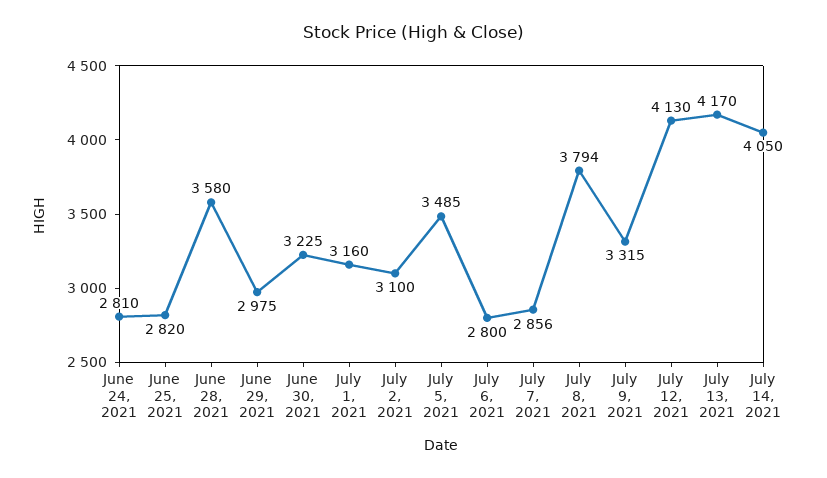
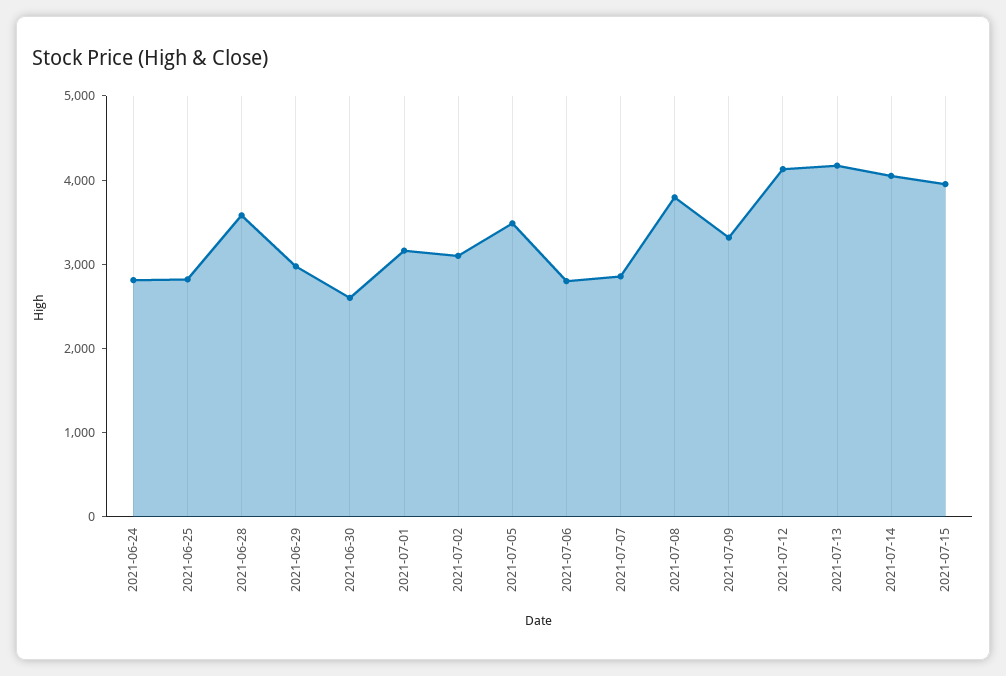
June 30, 2021: 3225 -> 2600
2021-07-15: none -> 4000

